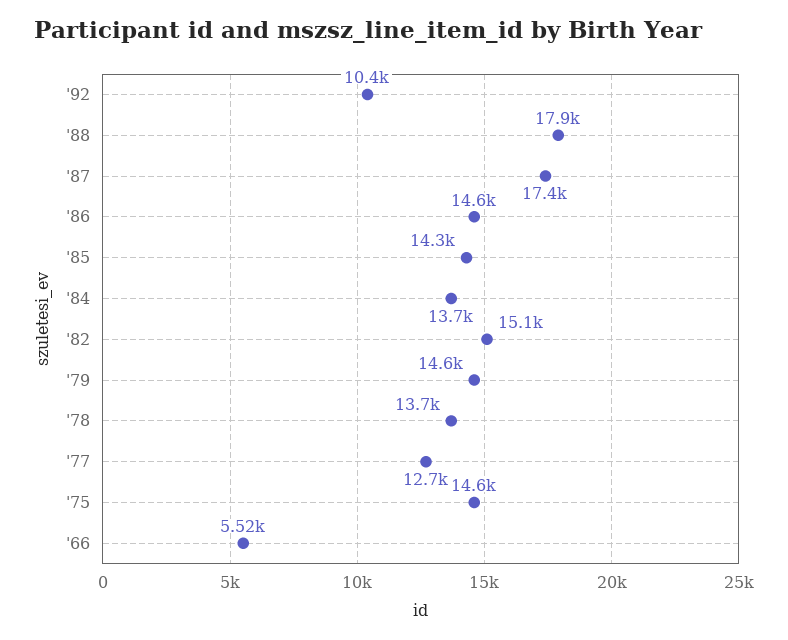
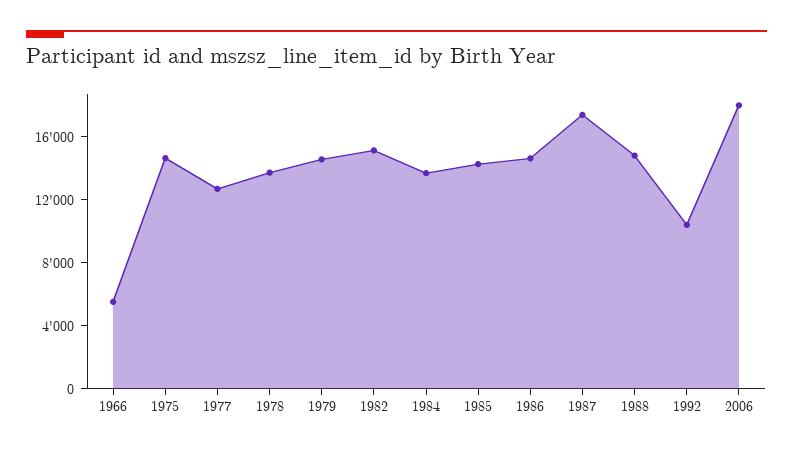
'88: 17900 -> 15000
2006: none -> 18000

